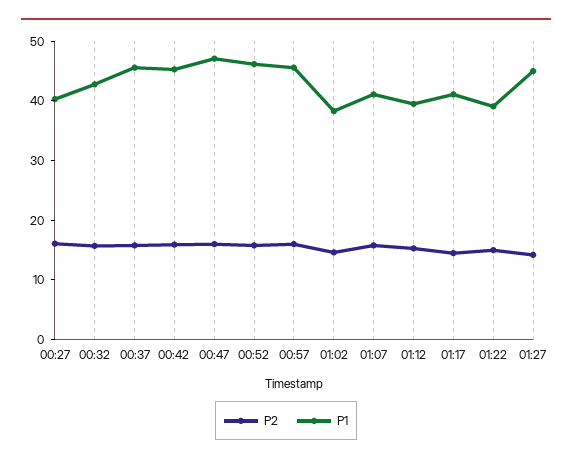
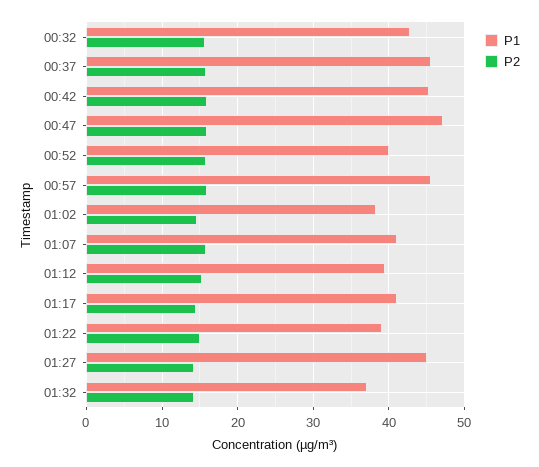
P2, 00:27: 16 -> none
P1, 00:27: 40 -> none
P1, 00:52: 46 -> 40
P1, 01:32: none -> 37
P2, 01:32: none -> 14

